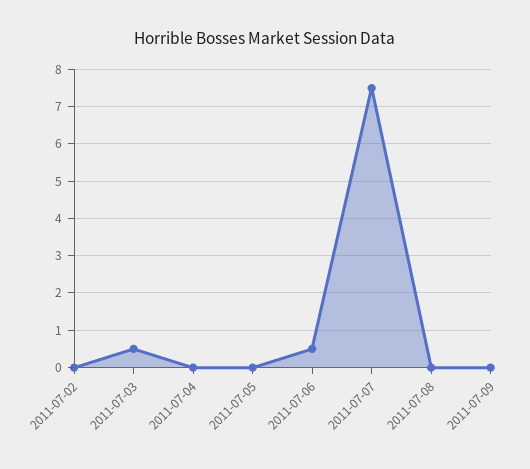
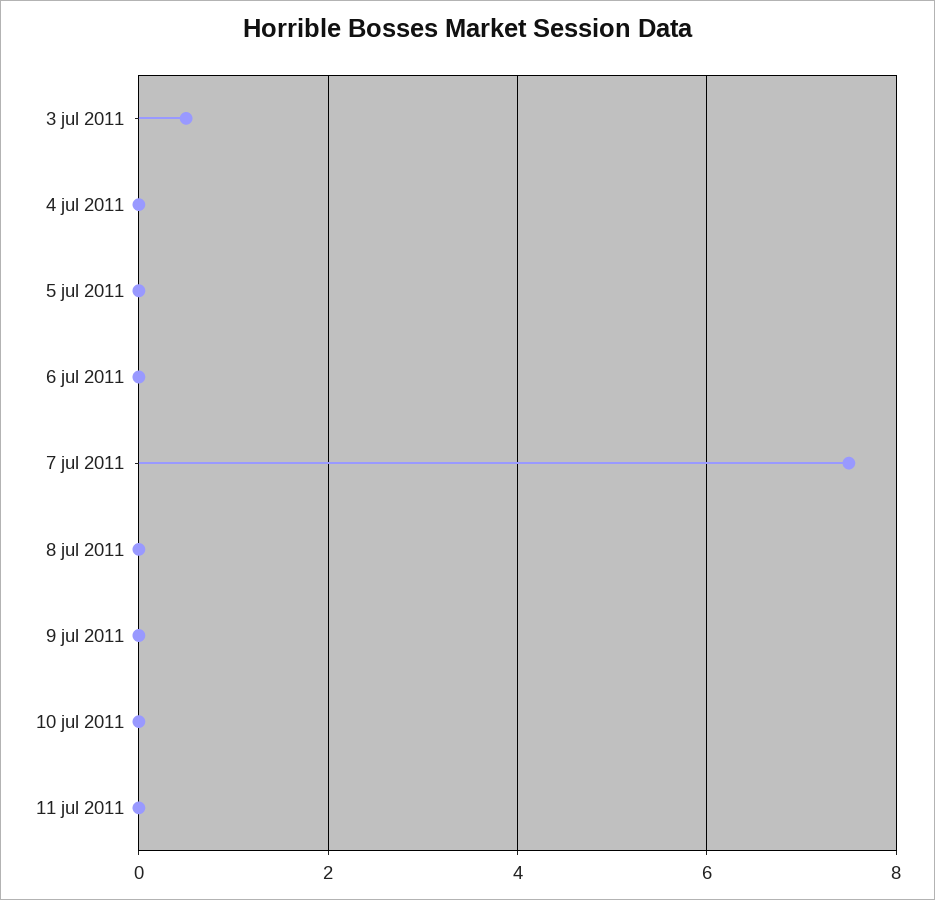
2011-07-02: 0 -> none
2011-07-06: 0.5 -> 0
10 jul 2011: none -> 0
11 jul 2011: none -> 0

